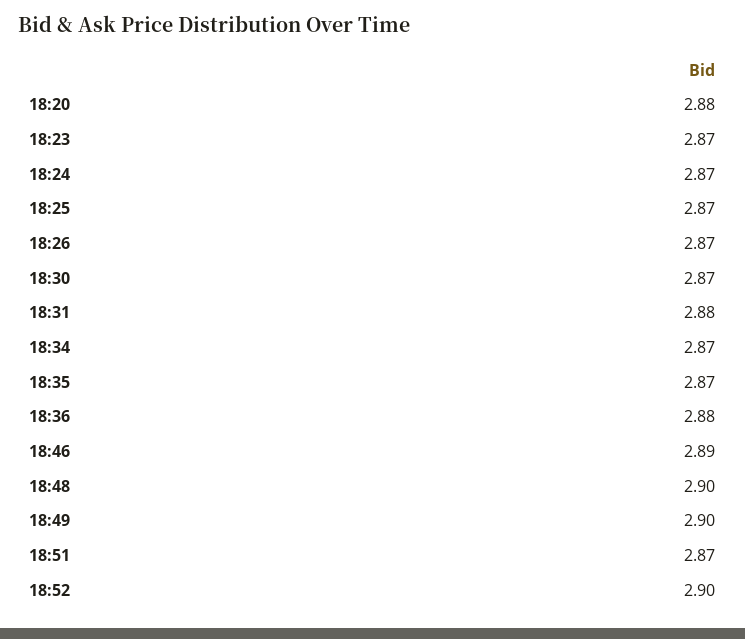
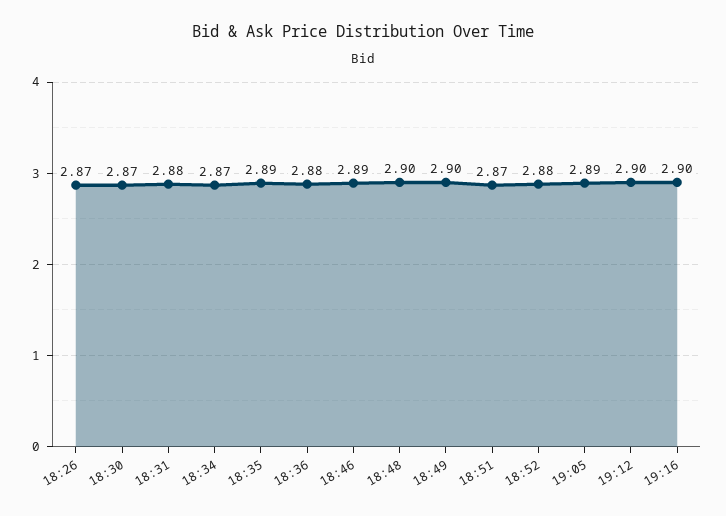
18:20: 2.88 -> none
18:23: 2.87 -> none
18:24: 2.87 -> none
18:25: 2.87 -> none
18:35: 2.87 -> 2.89
18:52: 2.9 -> 2.88
19:05: none -> 2.89
19:12: none -> 2.9
19:16: none -> 2.9

